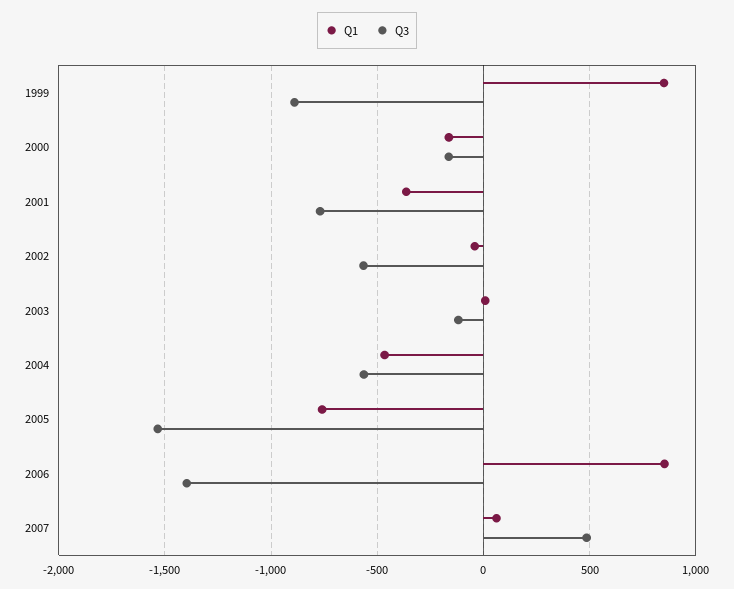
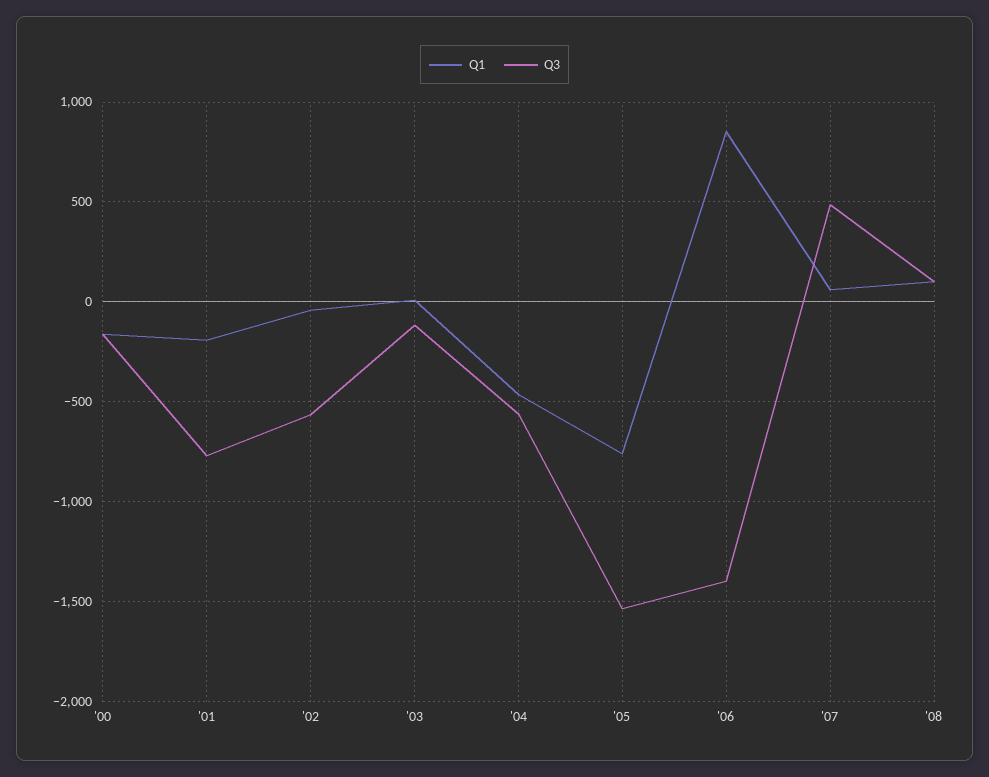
Q1, 1999: 850 -> none
Q3, 1999: -900 -> none
Q1, 2001: -350 -> -200
Q1, '08: none -> 100
Q3, '08: none -> 100

